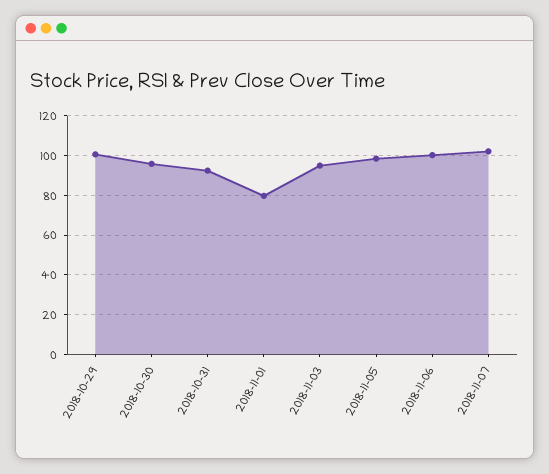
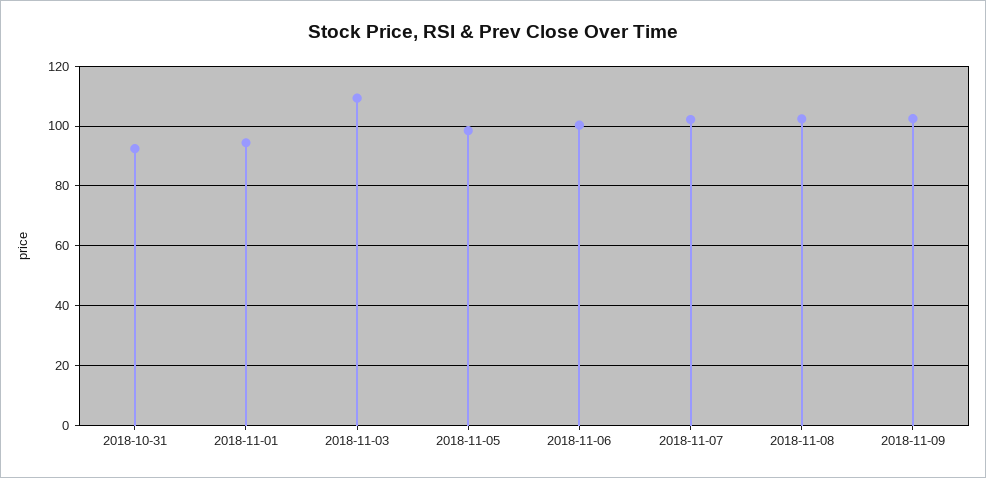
2018-10-29: 100 -> none
2018-10-30: 95 -> none
2018-11-01: 80 -> 95
2018-11-03: 95 -> 110
2018-11-08: none -> 102.5
2018-11-09: none -> 102.5

